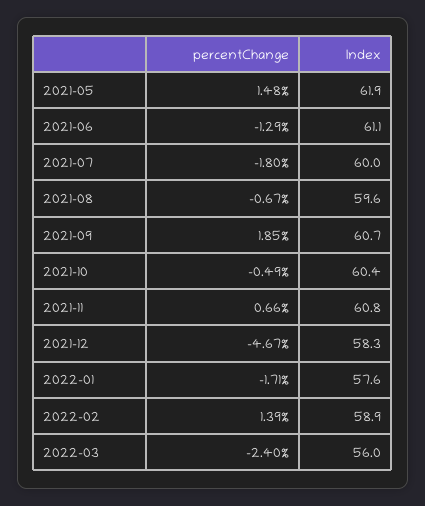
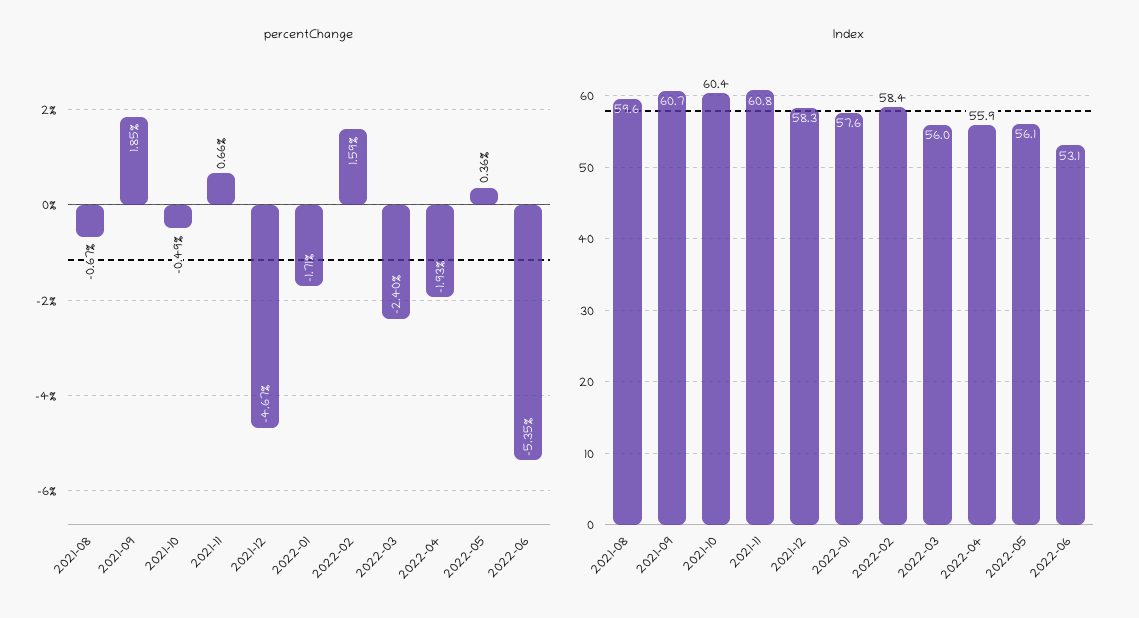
percentChange, 2021-05: 1.48 -> none
Index, 2021-05: 61.9 -> none
percentChange, 2021-06: -1.29 -> none
Index, 2021-06: 61.1 -> none
percentChange, 2021-07: -1.8 -> none
Index, 2021-07: 60 -> none
percentChange, 2022-02: 1.39 -> 1.59
Index, 2022-02: 58.9 -> 58.4
percentChange, 2022-04: none -> -1.93
percentChange, 2022-05: none -> 0.36
percentChange, 2022-06: none -> -5.35
Index, 2022-04: none -> 55.9
Index, 2022-05: none -> 56.1
Index, 2022-06: none -> 53.1

